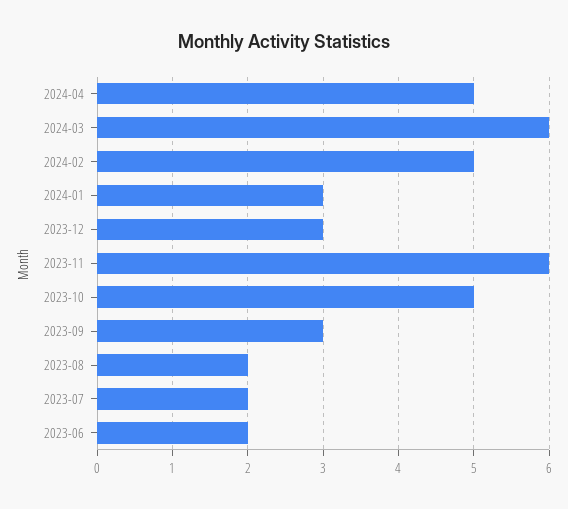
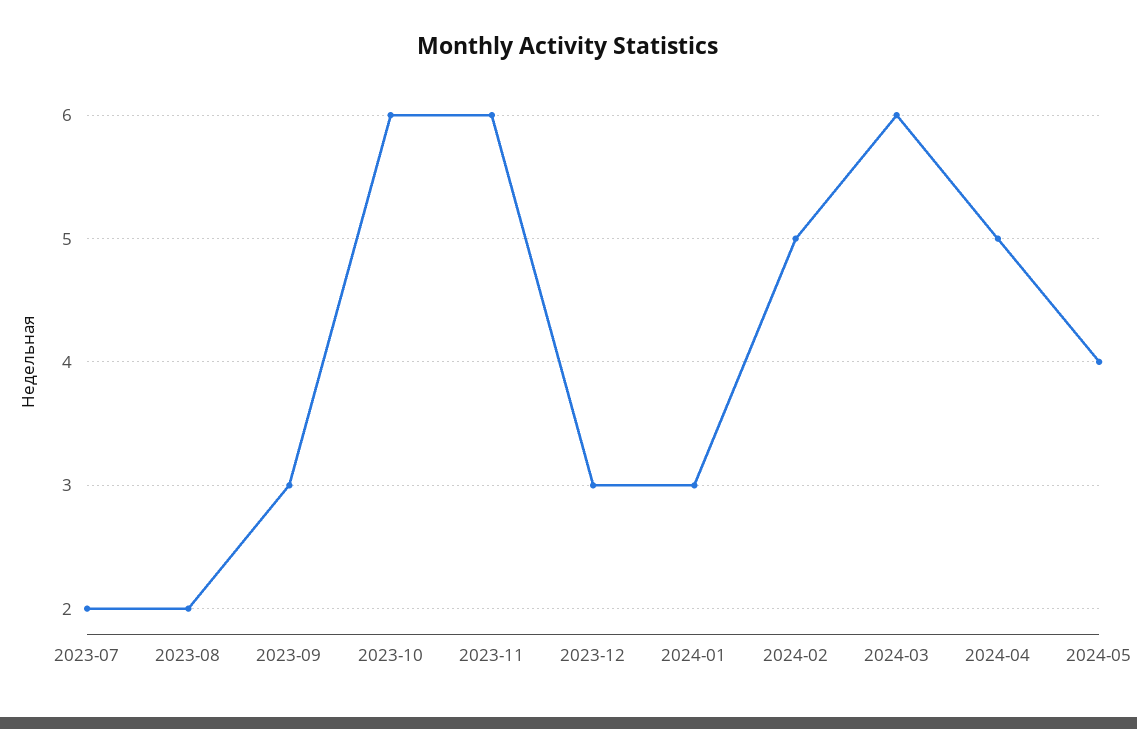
2023-10: 5 -> 6
2023-06: 2 -> none
2024-05: none -> 4

